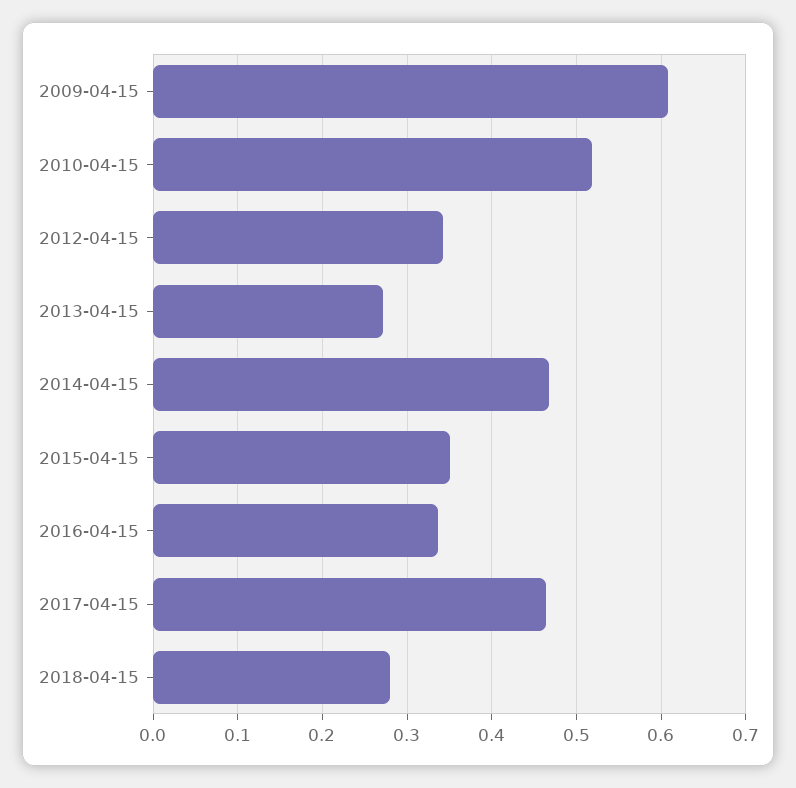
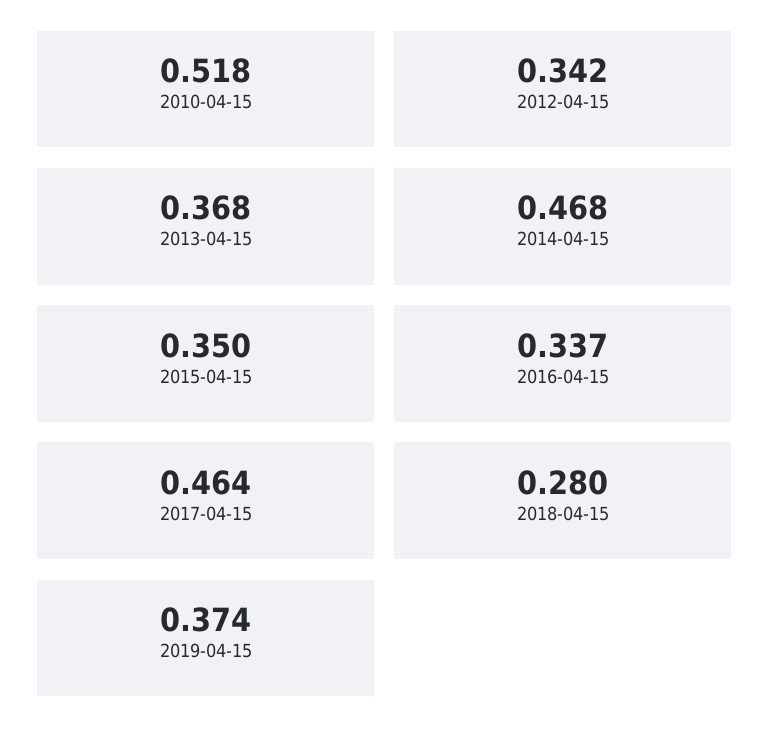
2009-04-15: 0.61 -> none
2013-04-15: 0.27 -> 0.368
2019-04-15: none -> 0.374

